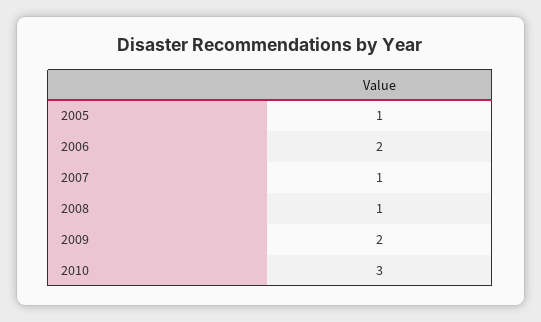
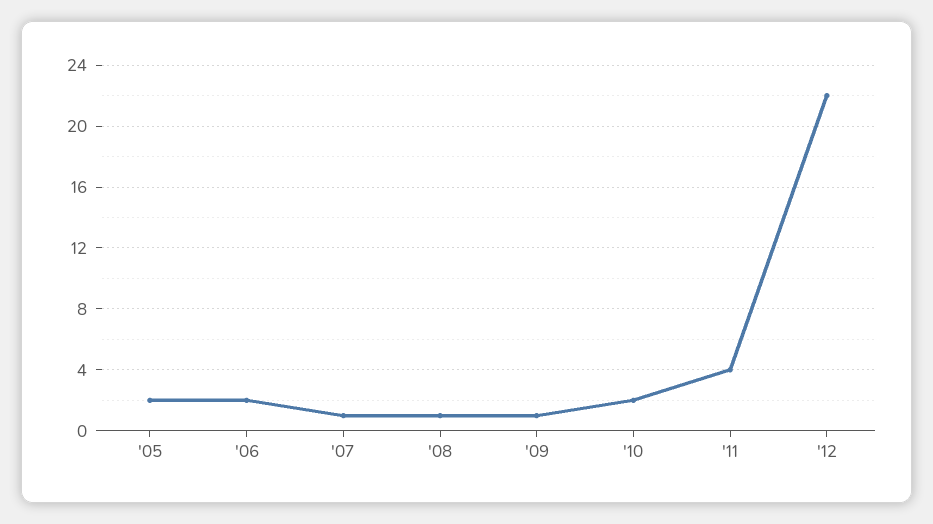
2005: 1 -> 2
2009: 2 -> 1
2010: 3 -> 2
'11: none -> 4
'12: none -> 22

